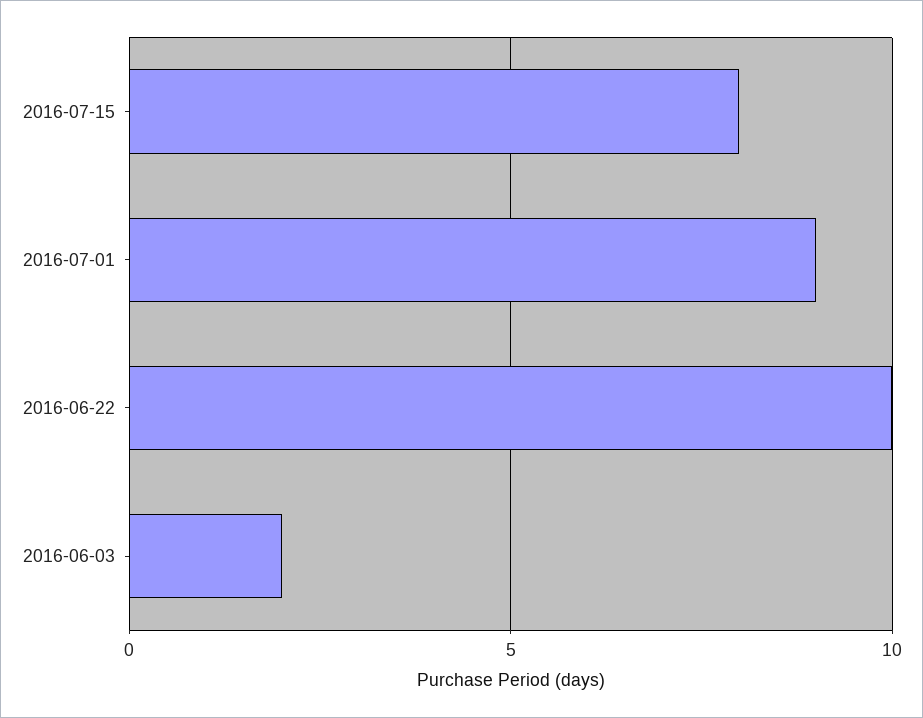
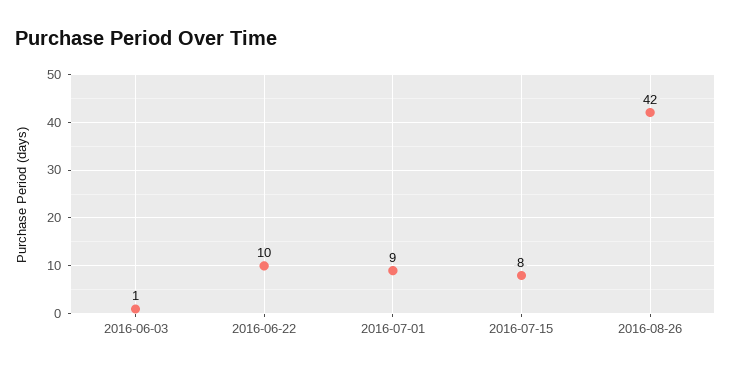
2016-06-03: 2 -> 1
2016-08-26: none -> 42

